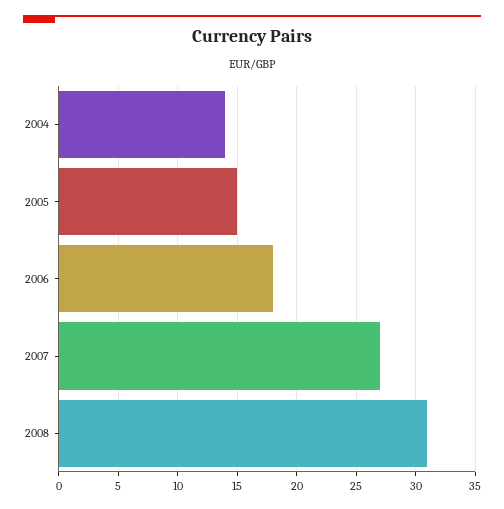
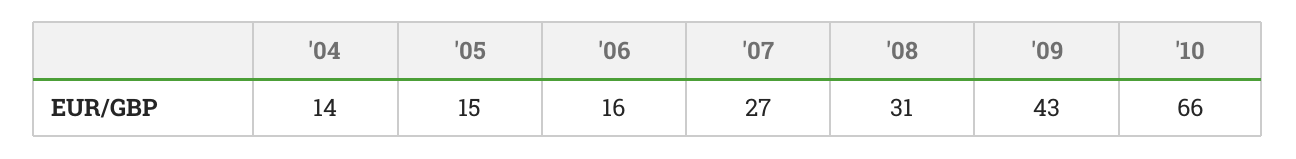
2006: 18 -> 16
'09: none -> 43
'10: none -> 66

